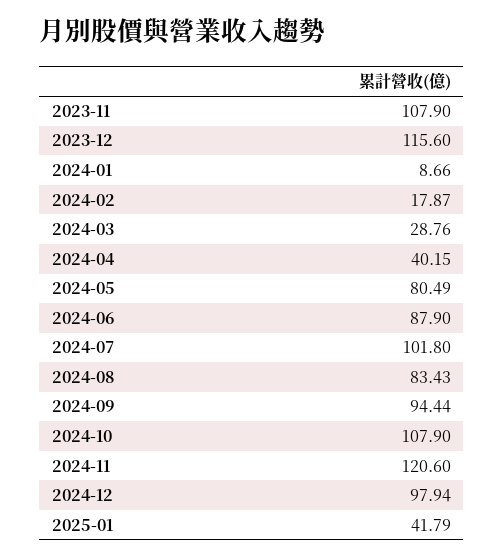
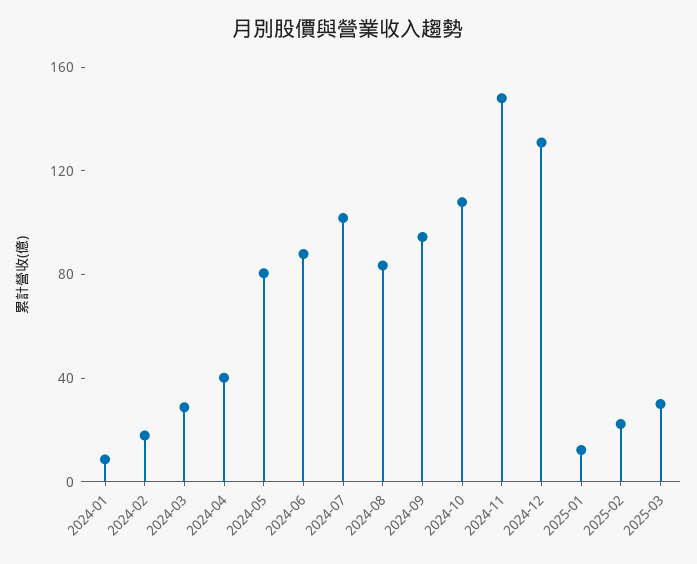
2023-11: 107.9 -> none
2023-12: 115.6 -> none
2024-11: 120.6 -> 150
2024-12: 97.94 -> 130
2025-01: 41.79 -> 10
2025-02: none -> 20
2025-03: none -> 30

